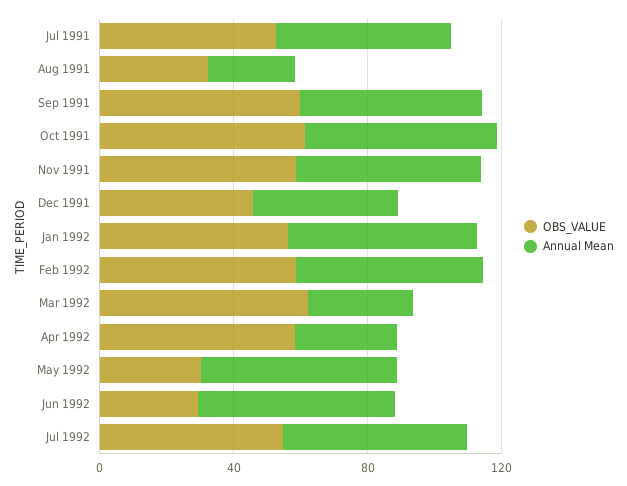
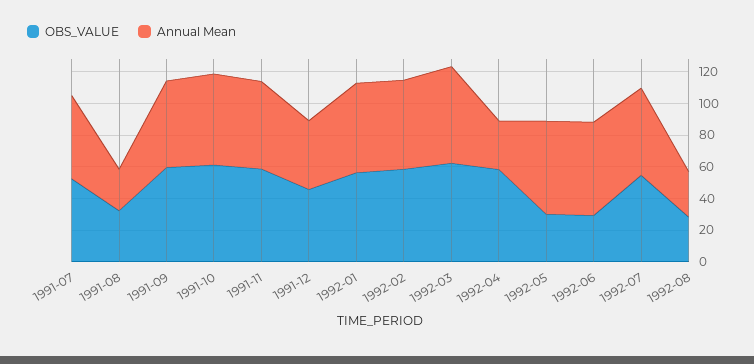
Annual Mean, Mar 1992: 30 -> 60
OBS_VALUE, 1992-08: none -> 30
Annual Mean, 1992-08: none -> 30

